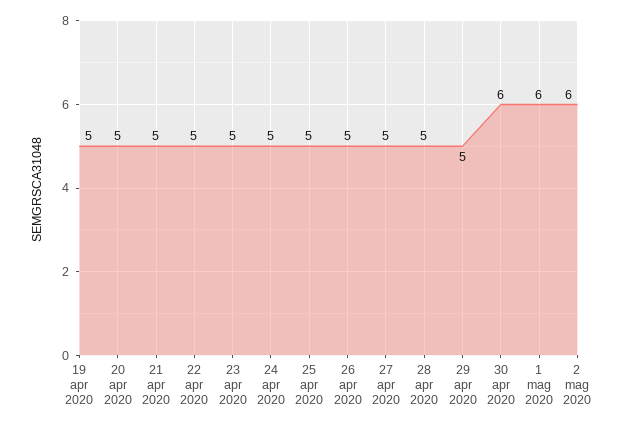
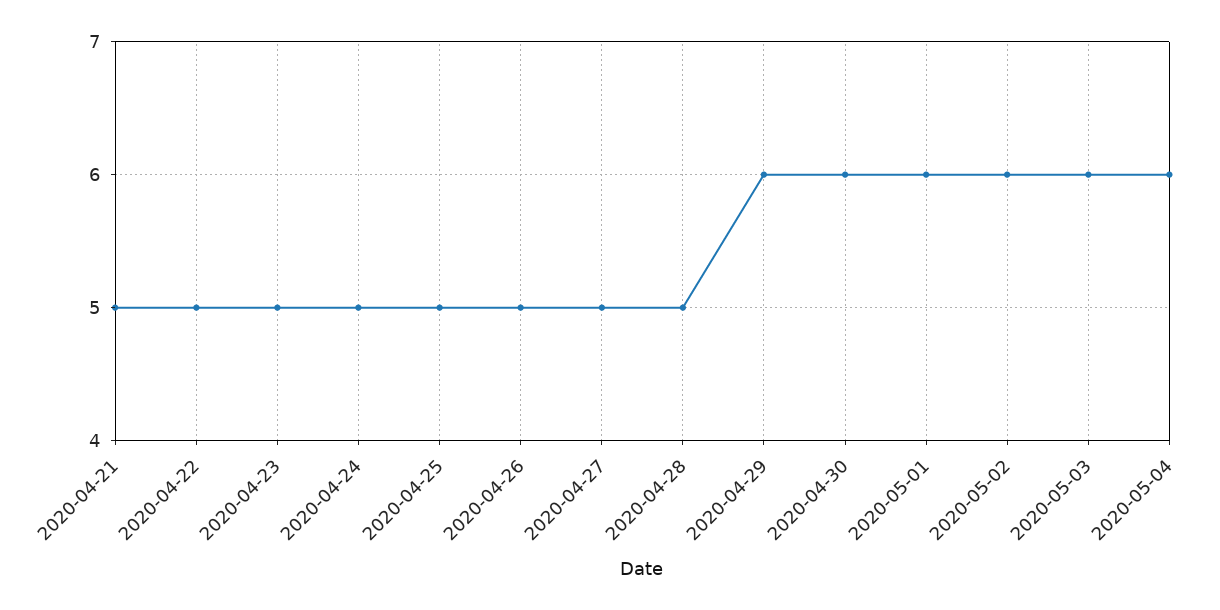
19 apr 2020: 5 -> none
20 apr 2020: 5 -> none
29 apr 2020: 5 -> 6
2020-05-03: none -> 6
2020-05-04: none -> 6

